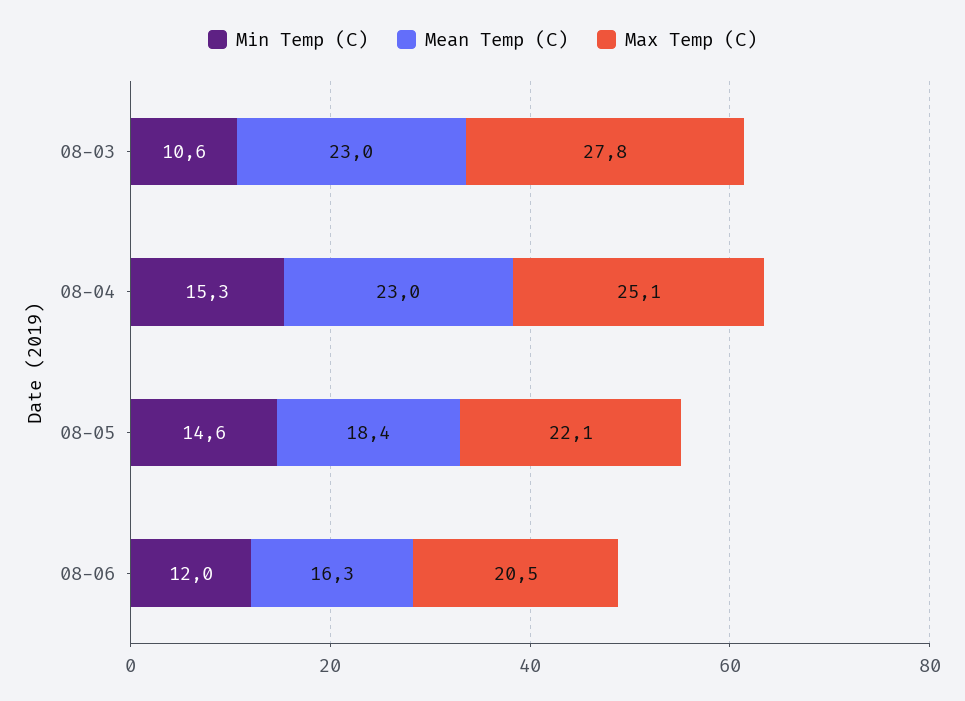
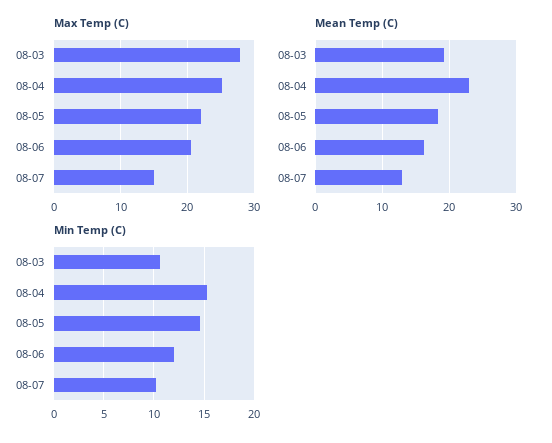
Mean Temp (C), 08-03: 23 -> 19
Max Temp (C), 08-07: none -> 15
Mean Temp (C), 08-07: none -> 13
Min Temp (C), 08-07: none -> 10

